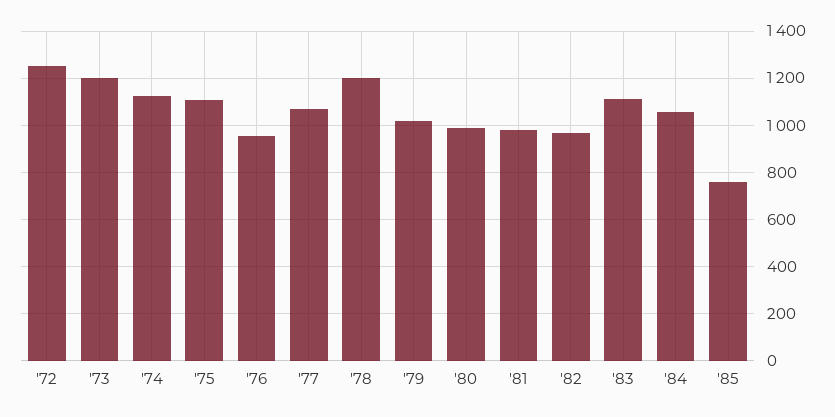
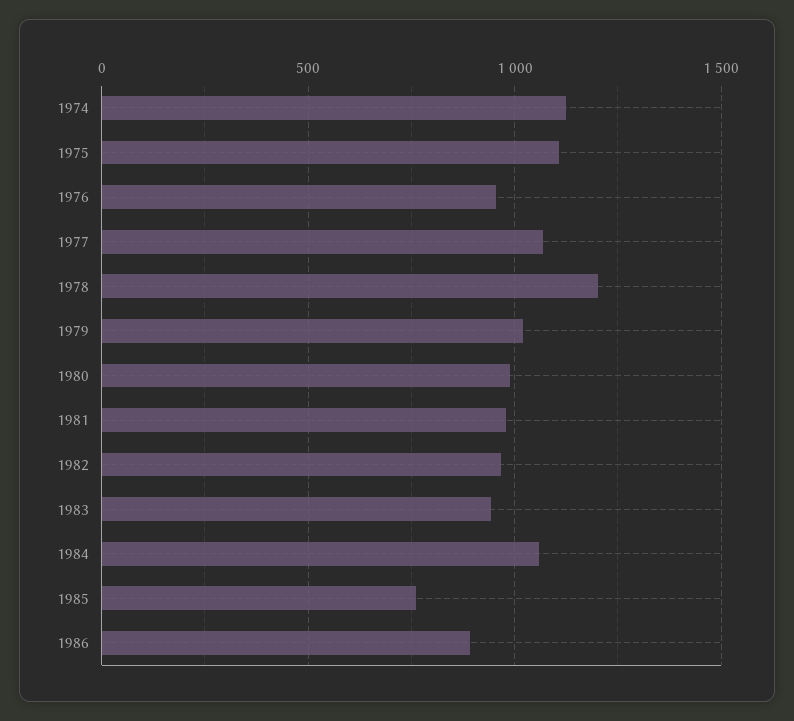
'72: 1250 -> none
'73: 1200 -> none
'83: 1100 -> 950
1986: none -> 900

